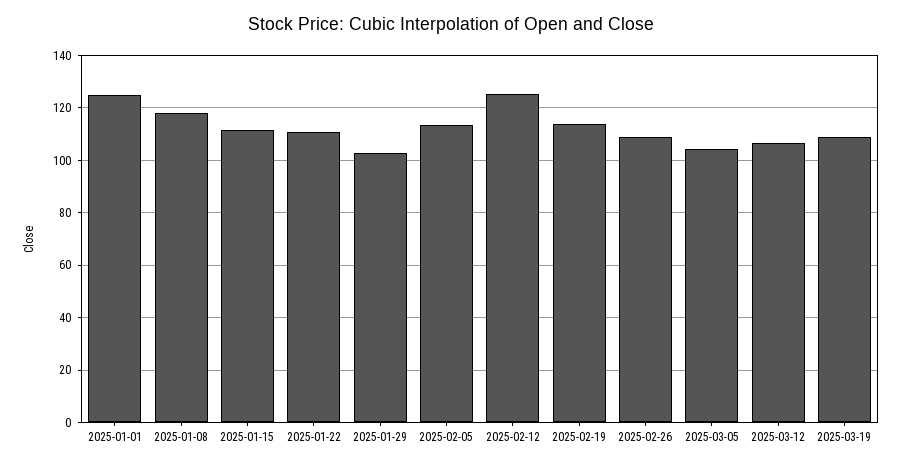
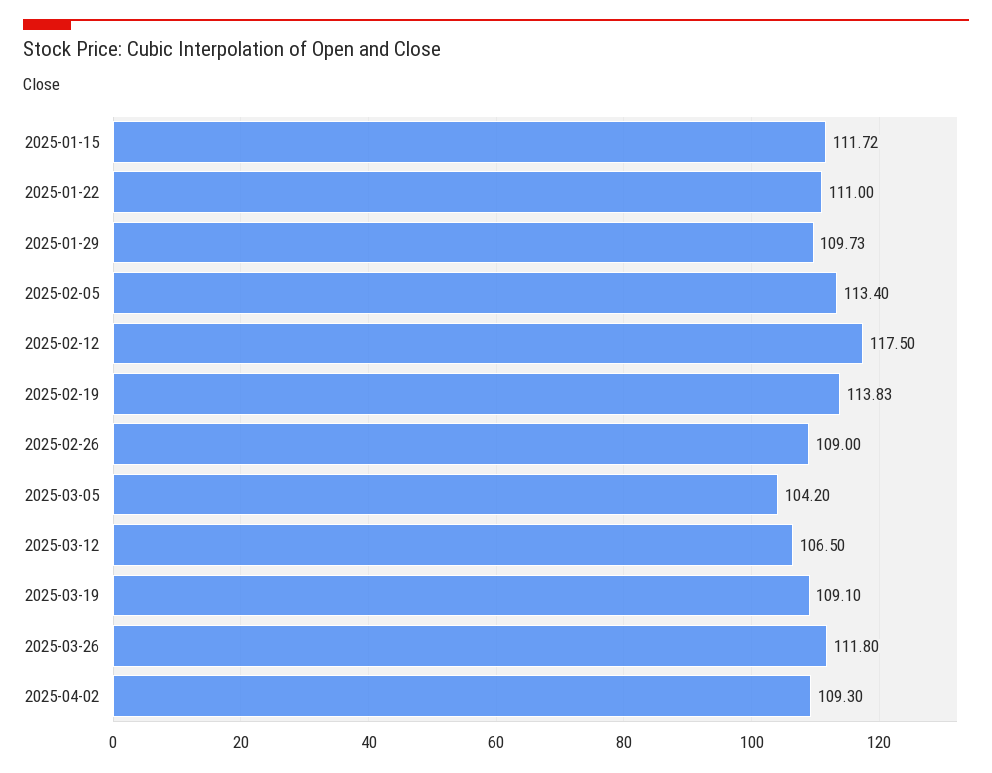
2025-01-01: 125 -> none
2025-01-08: 117.5 -> none
2025-01-29: 102.5 -> 109.73
2025-02-12: 125 -> 117.5
2025-03-26: none -> 111.8
2025-04-02: none -> 109.3

